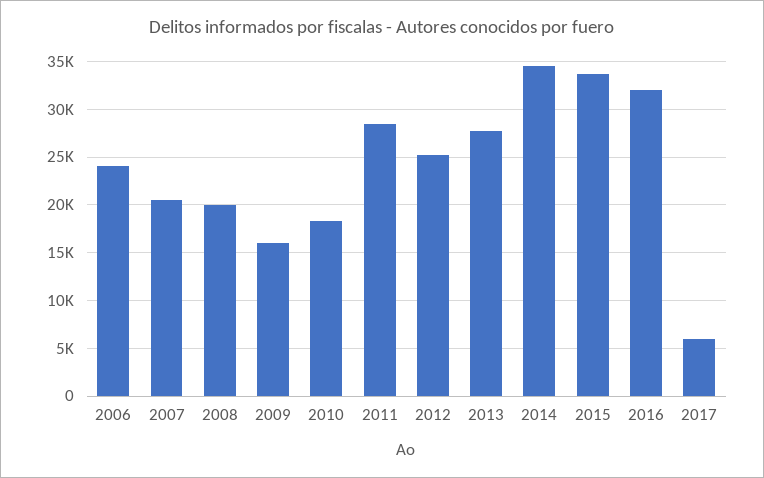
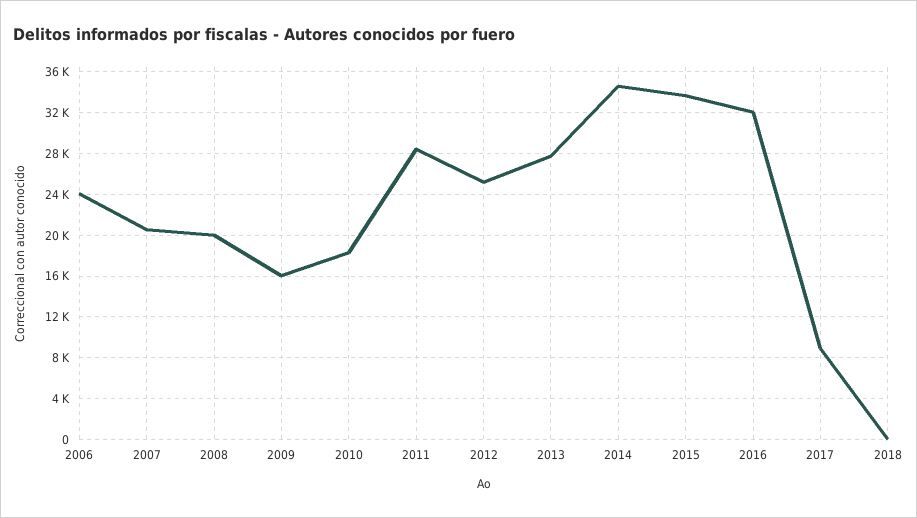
2017: 6000 -> 9000
2018: none -> 0

